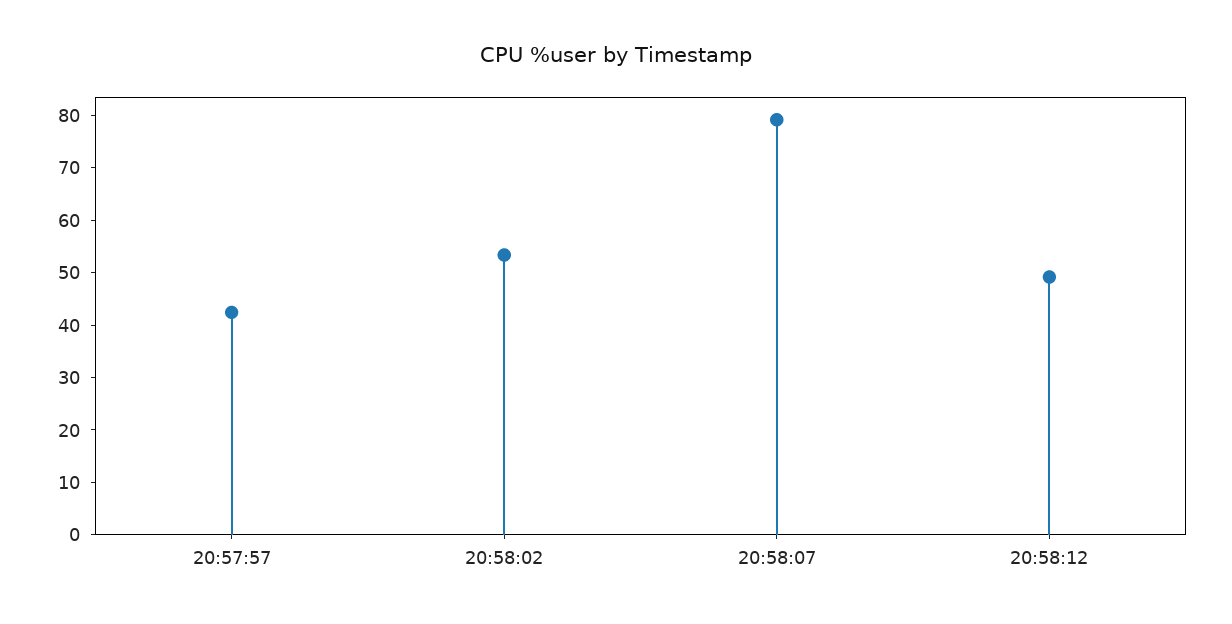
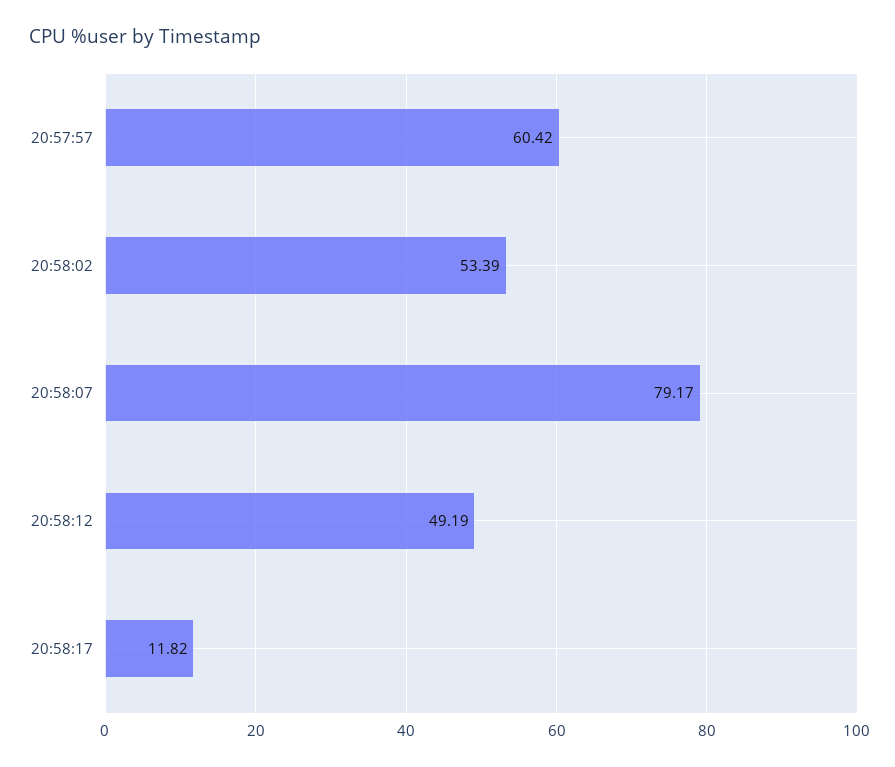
20:57:57: 42 -> 60.42
20:58:17: none -> 11.82

